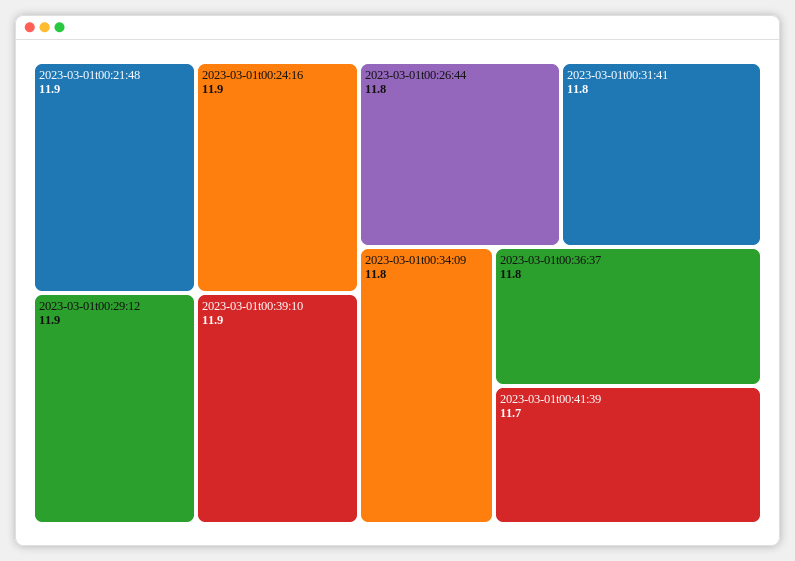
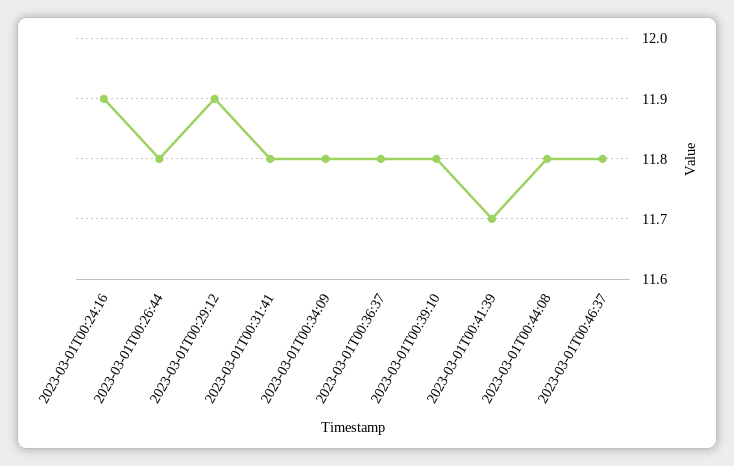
2023-03-01t00:21:48: 11.9 -> none
2023-03-01t00:39:10: 11.9 -> 11.8
2023-03-01T00:44:08: none -> 11.8
2023-03-01T00:46:37: none -> 11.8

